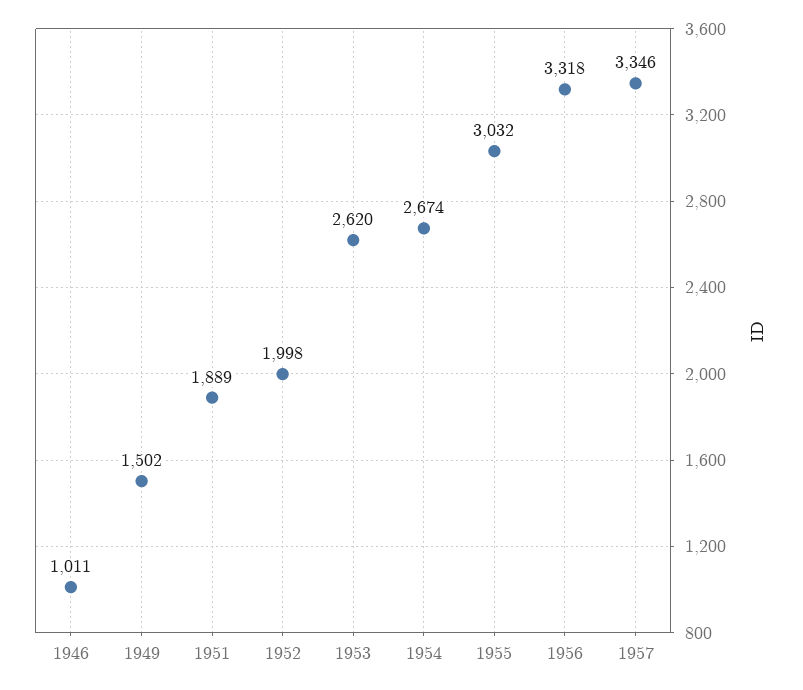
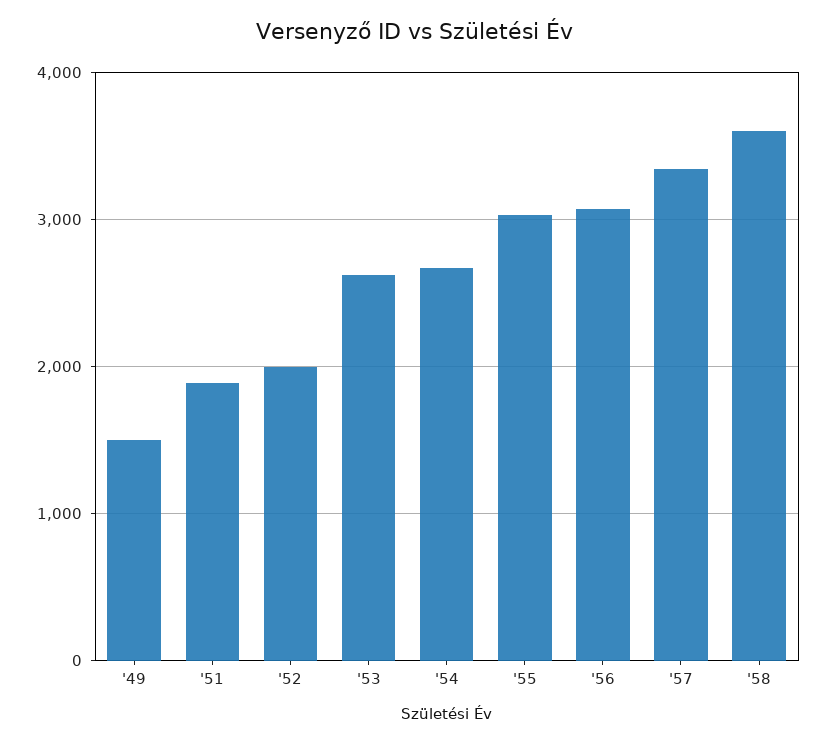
1946: 1011 -> none
1956: 3318 -> 3100
'58: none -> 3600

